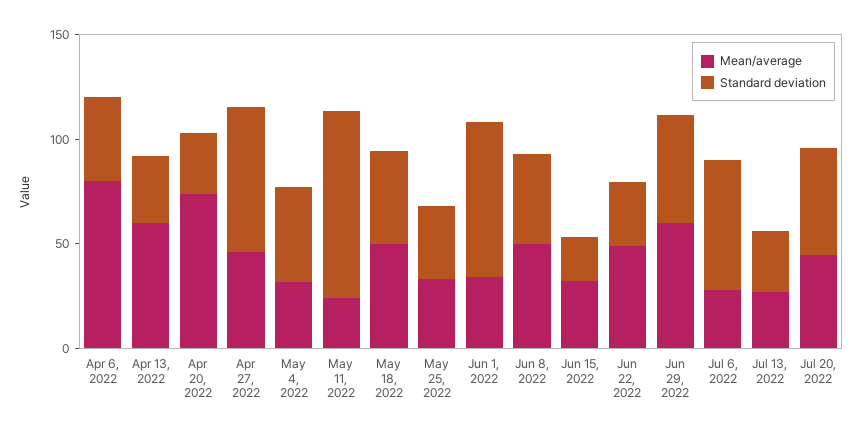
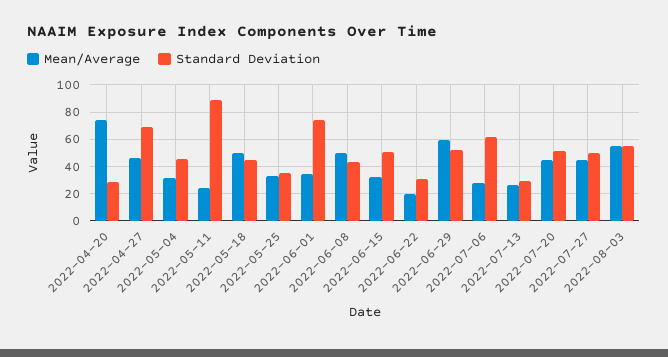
Mean/average, Apr 6, 2022: 80 -> none
Standard deviation, Apr 6, 2022: 40 -> none
Mean/average, Apr 13, 2022: 60 -> none
Standard deviation, Apr 13, 2022: 30 -> none
Standard deviation, Jun 15, 2022: 20 -> 50
Mean/average, Jun 22, 2022: 50 -> 20
Mean/average, 2022-07-27: none -> 45
Standard deviation, 2022-07-27: none -> 50
Mean/average, 2022-08-03: none -> 55
Standard deviation, 2022-08-03: none -> 55

